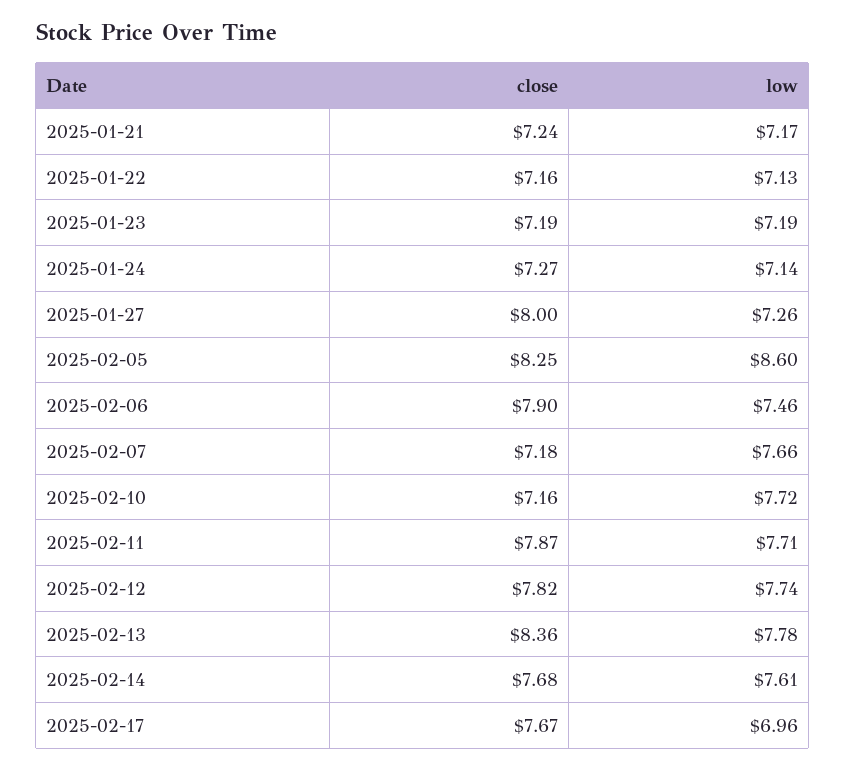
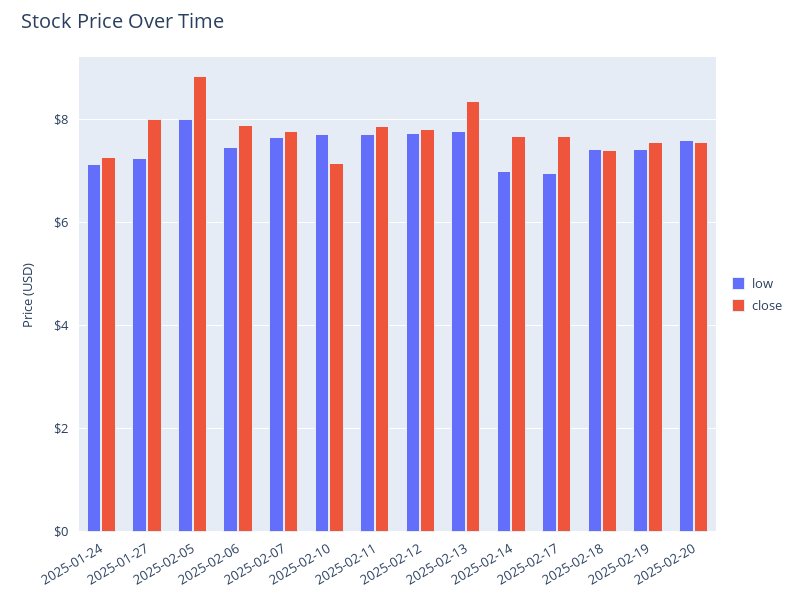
close, 2025-01-21: 7.24 -> none
low, 2025-01-21: 7.17 -> none
close, 2025-01-22: 7.16 -> none
low, 2025-01-22: 7.13 -> none
close, 2025-01-23: 7.19 -> none
low, 2025-01-23: 7.19 -> none
close, 2025-02-05: 8.25 -> 8.8
low, 2025-02-05: 8.6 -> 8
close, 2025-02-07: 7.18 -> 7.8
low, 2025-02-14: 7.61 -> 7
low, 2025-02-18: none -> 7.4
close, 2025-02-18: none -> 7.4
low, 2025-02-19: none -> 7.4
close, 2025-02-19: none -> 7.6
low, 2025-02-20: none -> 7.6
close, 2025-02-20: none -> 7.6

